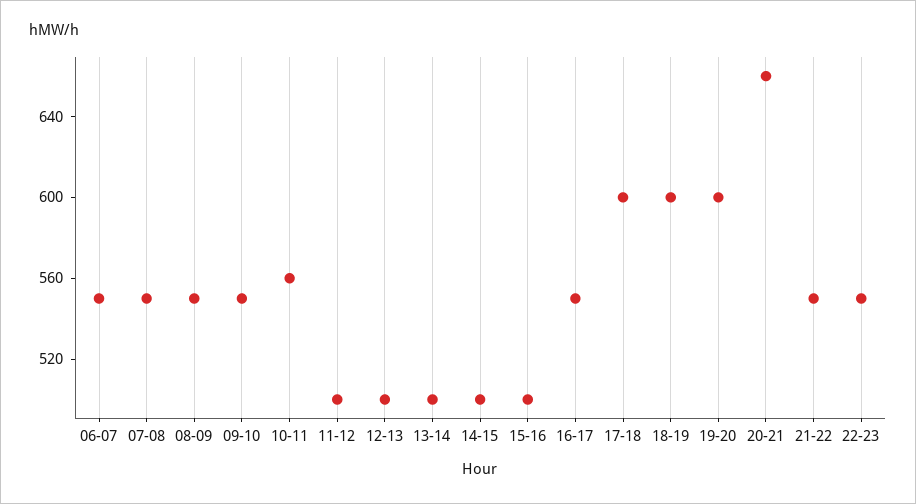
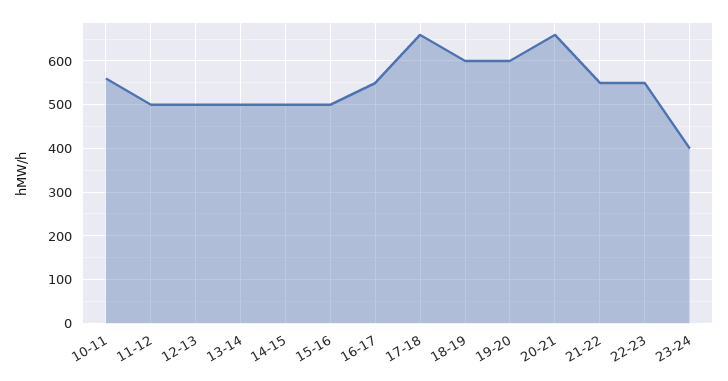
06-07: 550 -> none
07-08: 550 -> none
08-09: 550 -> none
09-10: 550 -> none
17-18: 600 -> 660
23-24: none -> 400

